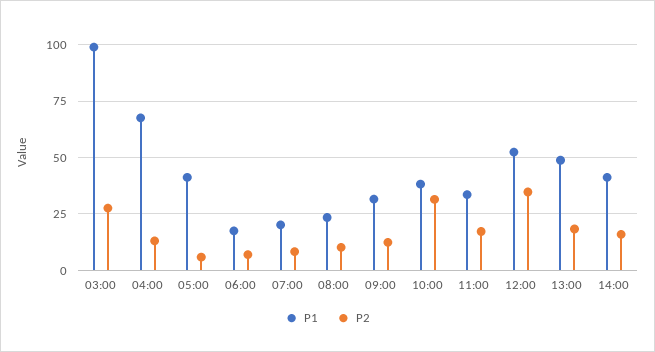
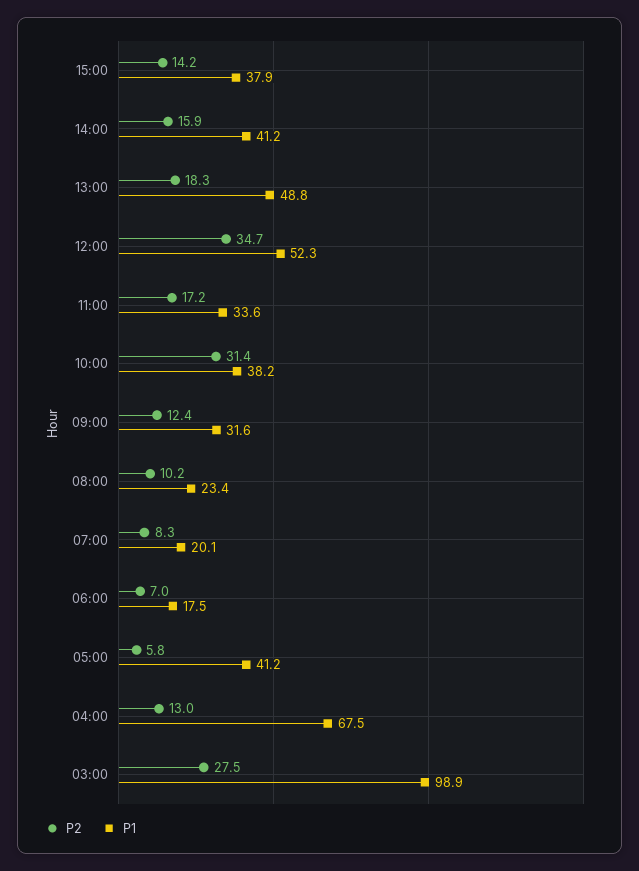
P2, 15:00: none -> 14.2
P1, 15:00: none -> 37.9

